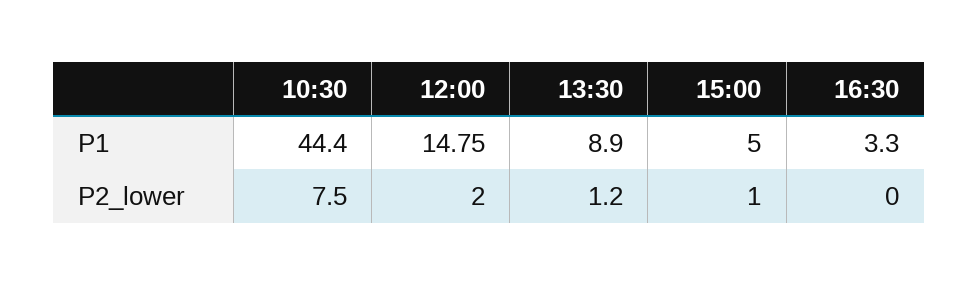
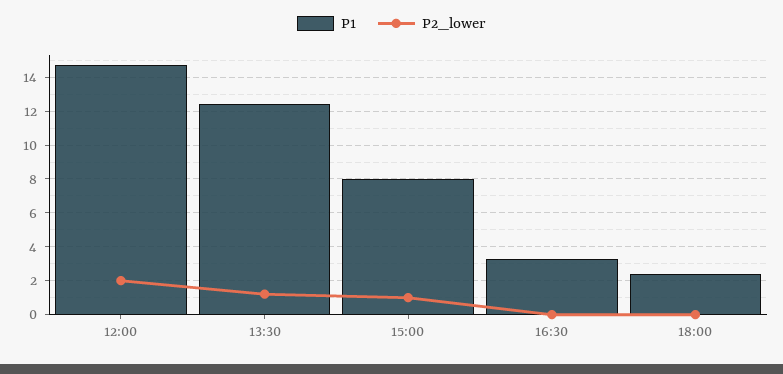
P1, 10:30: 44.4 -> none
P1, 13:30: 8.9 -> 12.5
P1, 15:00: 5 -> 8
P2_lower, 10:30: 7.5 -> none
P1, 18:00: none -> 2.5
P2_lower, 18:00: none -> 0

